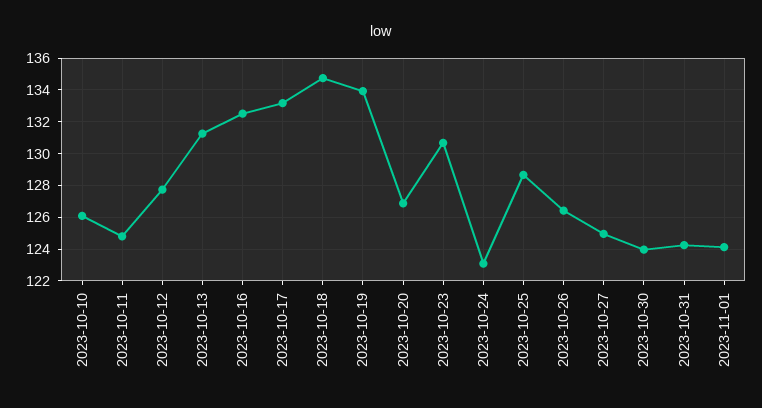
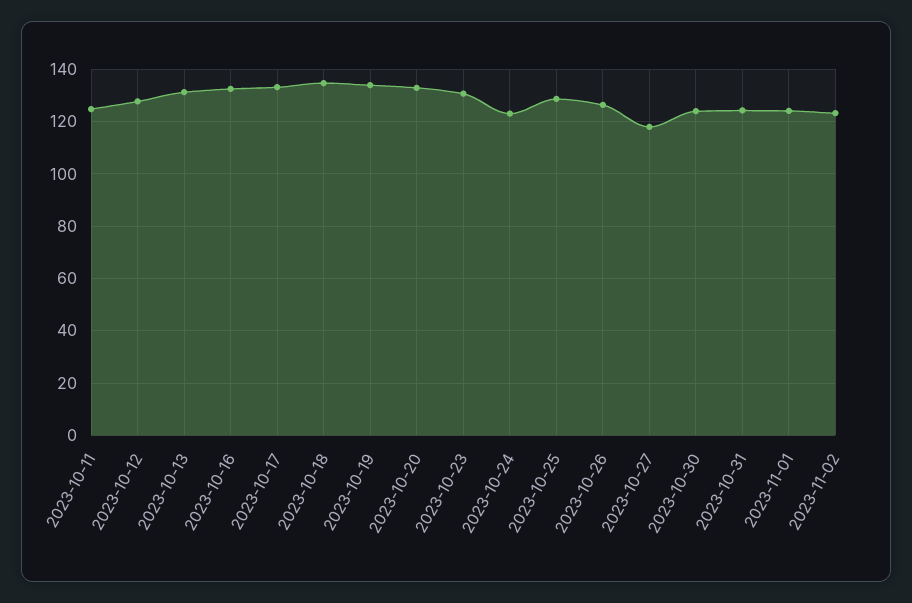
2023-10-10: 126 -> none
2023-10-20: 127 -> 132.5
2023-10-27: 125 -> 117.5
2023-11-02: none -> 122.5

